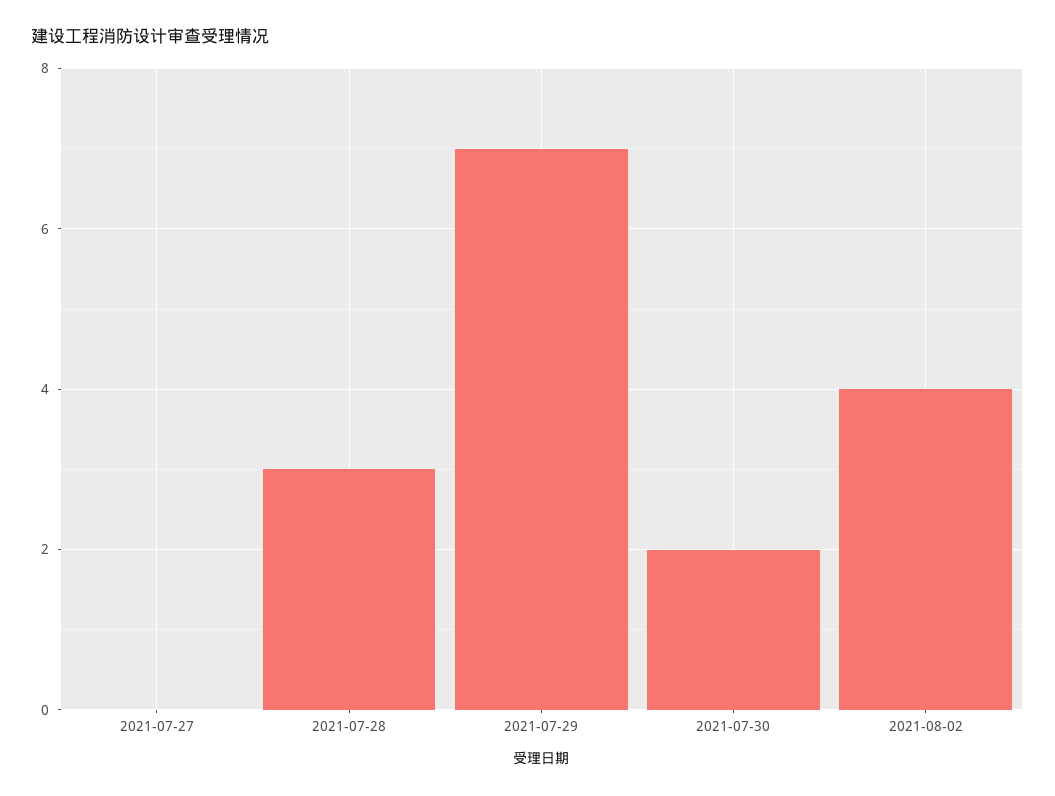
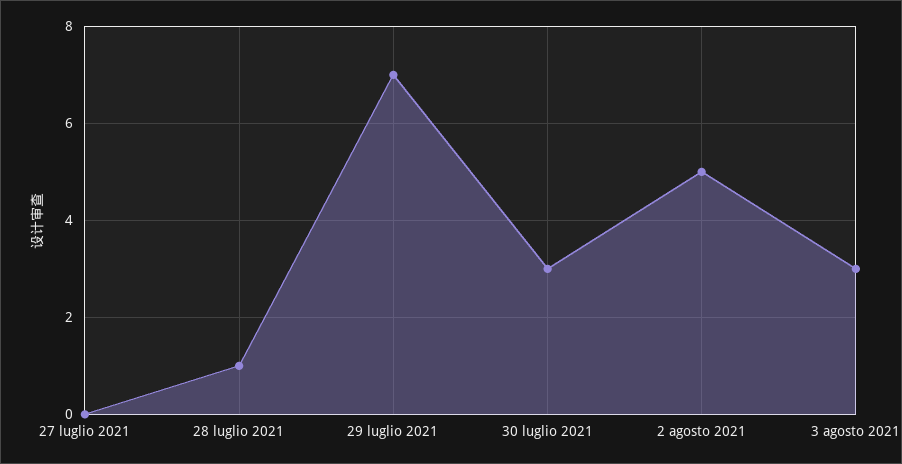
2021-07-28: 3 -> 1
2021-07-30: 2 -> 3
2021-08-02: 4 -> 5
3 agosto 2021: none -> 3

